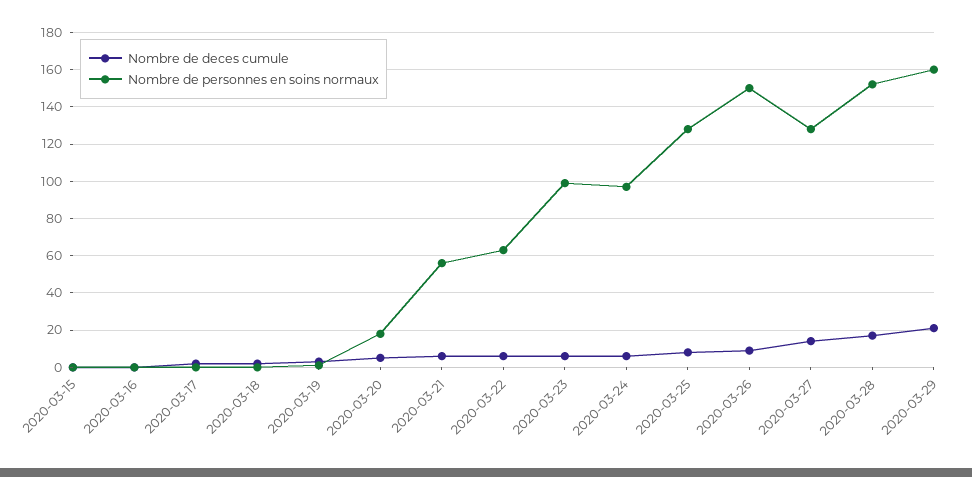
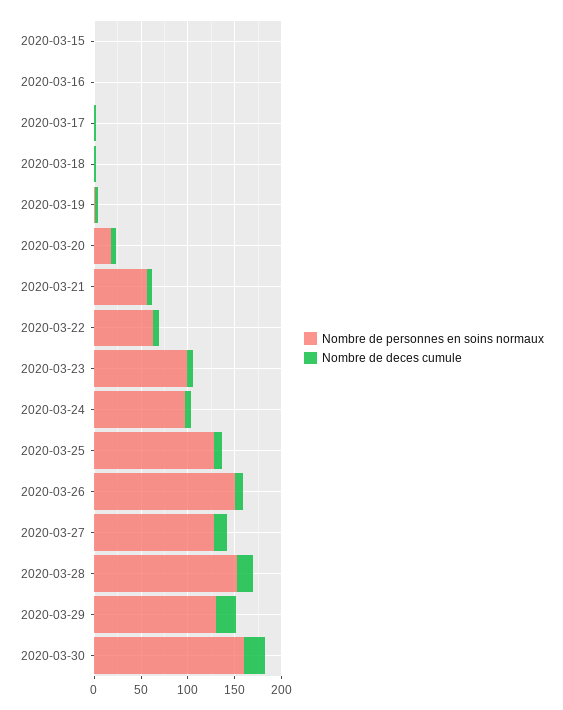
Nombre de personnes en soins normaux, 2020-03-29: 160 -> 130
Nombre de personnes en soins normaux, 2020-03-30: none -> 160
Nombre de deces cumule, 2020-03-30: none -> 20

